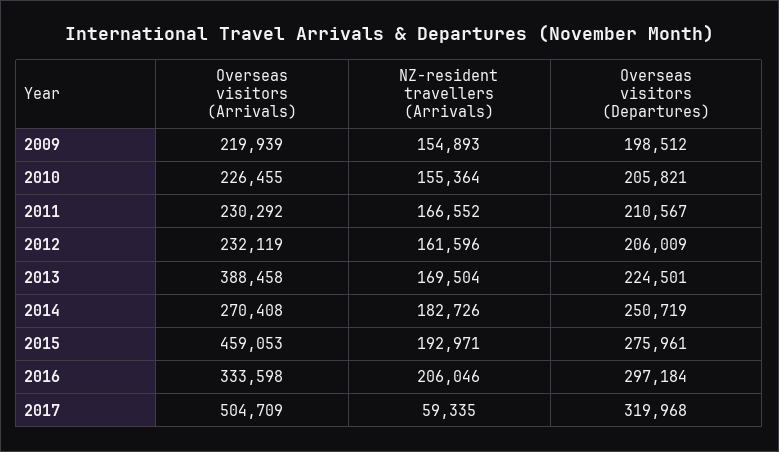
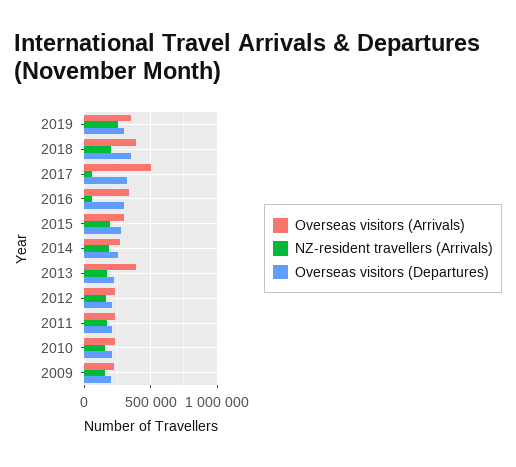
Overseas visitors (Arrivals), 2015: 459053 -> 300000
NZ-resident travellers (Arrivals), 2016: 206046 -> 50000
Overseas visitors (Arrivals), 2019: none -> 350000
NZ-resident travellers (Arrivals), 2019: none -> 250000
Overseas visitors (Departures), 2019: none -> 300000
Overseas visitors (Arrivals), 2018: none -> 400000
NZ-resident travellers (Arrivals), 2018: none -> 200000
Overseas visitors (Departures), 2018: none -> 350000

